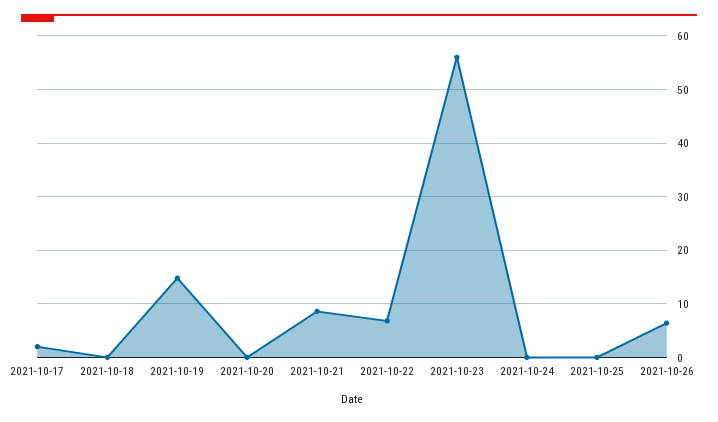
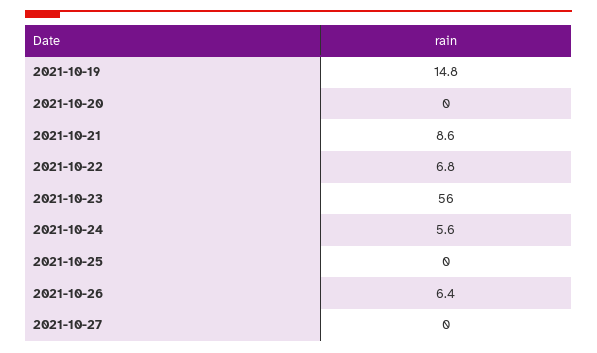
2021-10-17: 2 -> none
2021-10-18: 0 -> none
2021-10-24: 0 -> 5.6
2021-10-27: none -> 0

